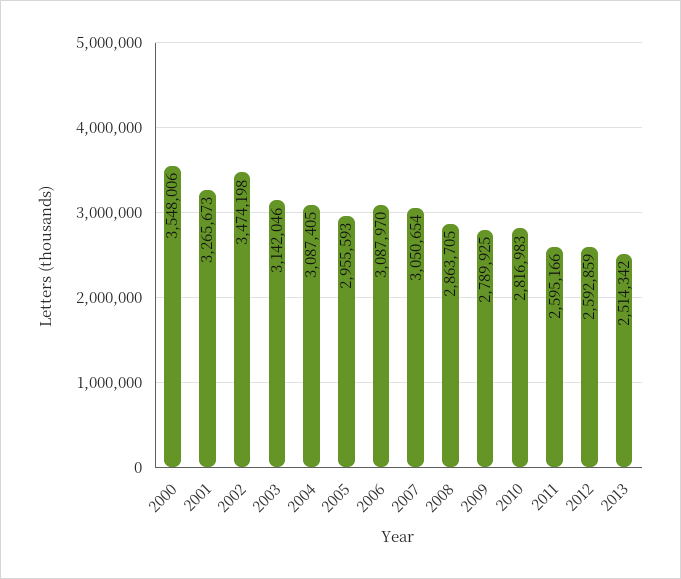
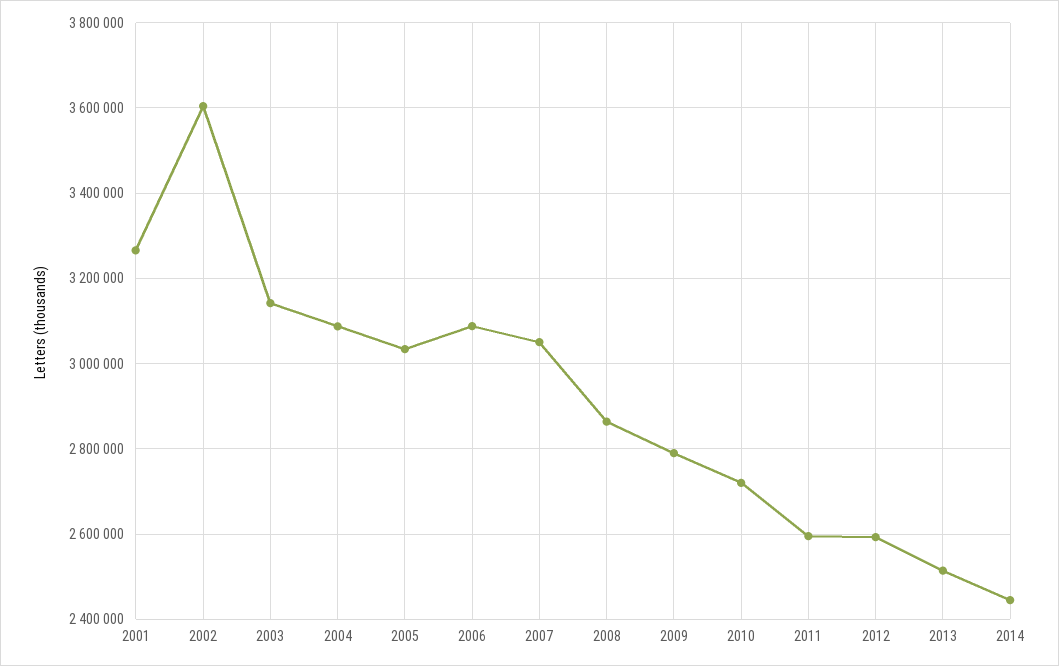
2000: 3548006 -> none
2002: 3474198 -> 3600000
2005: 2955593 -> 3040000
2010: 2816983 -> 2720000
2014: none -> 2440000

